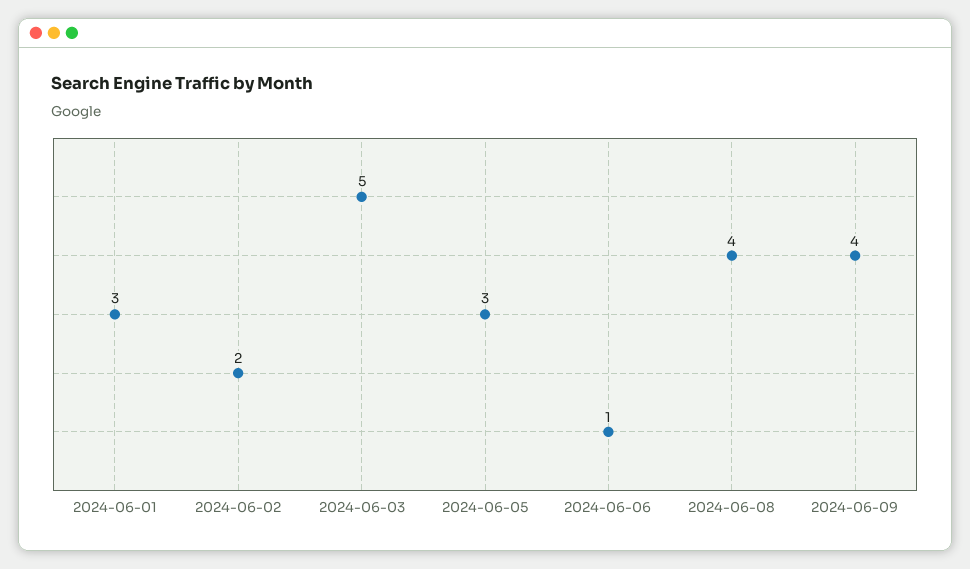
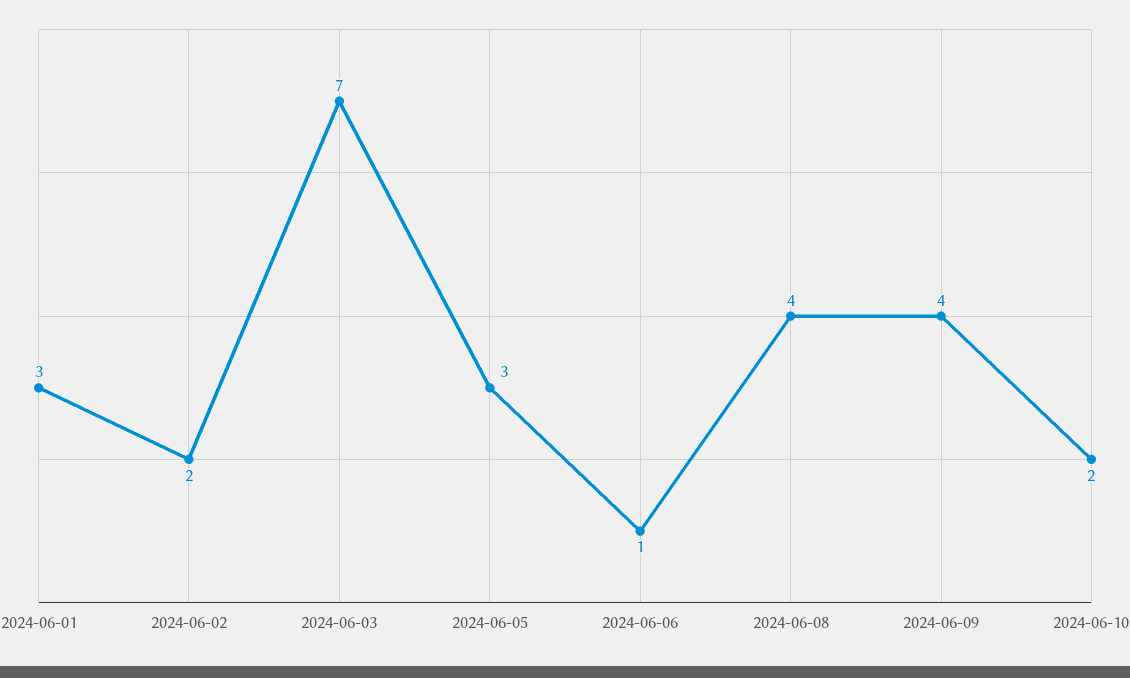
2024-06-03: 5 -> 7
2024-06-10: none -> 2

